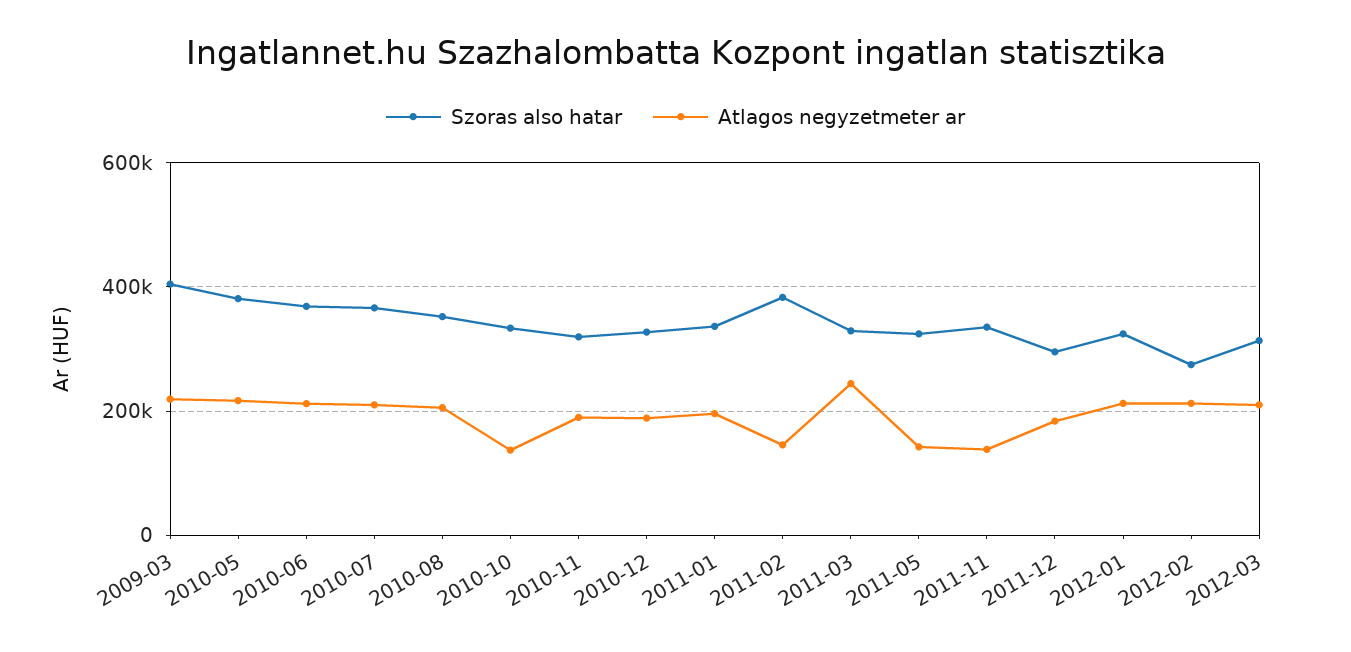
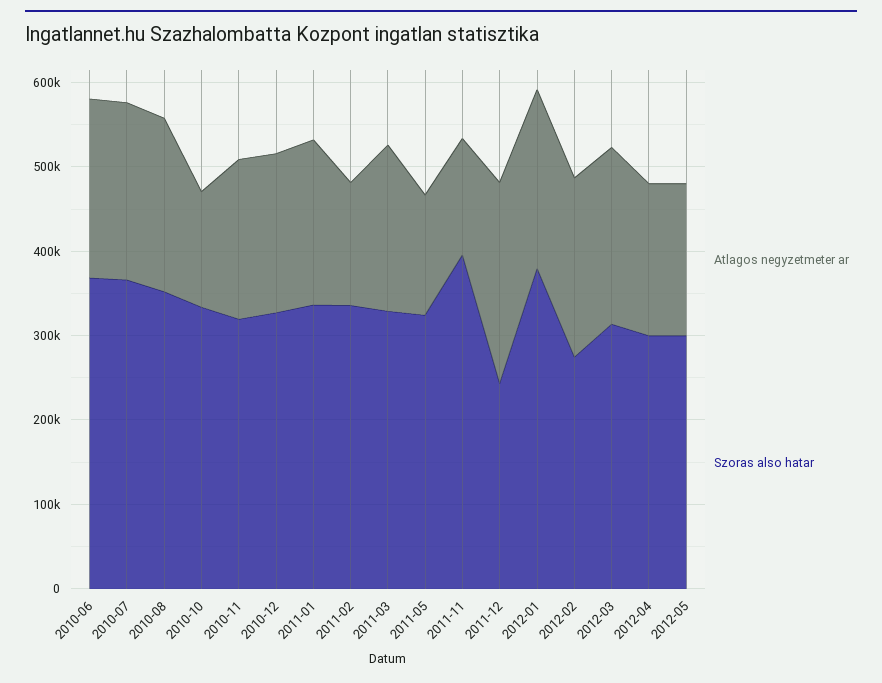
Szoras also hatar, 2009-03: 400000 -> none
Atlagos negyzetmeter ar, 2009-03: 220000 -> none
Szoras also hatar, 2010-05: 380000 -> none
Atlagos negyzetmeter ar, 2010-05: 220000 -> none
Szoras also hatar, 2011-02: 380000 -> 340000
Atlagos negyzetmeter ar, 2011-03: 240000 -> 200000
Szoras also hatar, 2011-11: 340000 -> 400000
Szoras also hatar, 2011-12: 300000 -> 240000
Atlagos negyzetmeter ar, 2011-12: 180000 -> 240000
Szoras also hatar, 2012-01: 320000 -> 380000
Atlagos negyzetmeter ar, 2012-04: none -> 180000
Szoras also hatar, 2012-04: none -> 300000
Atlagos negyzetmeter ar, 2012-05: none -> 180000
Szoras also hatar, 2012-05: none -> 300000

